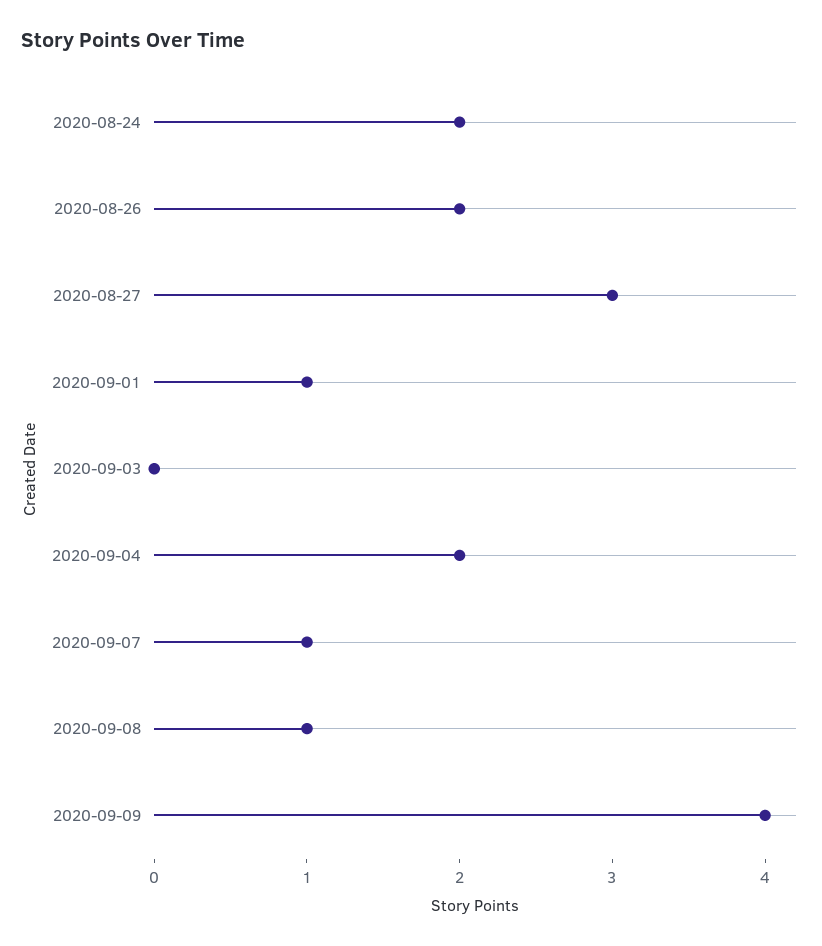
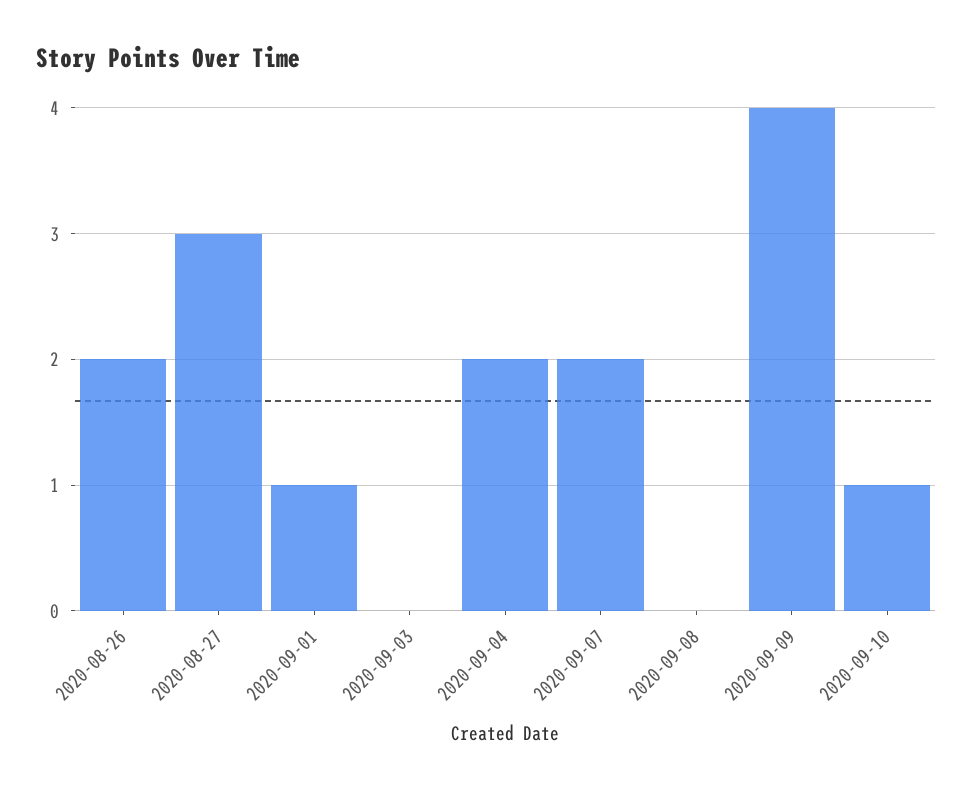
2020-08-24: 2 -> none
2020-09-07: 1 -> 2
2020-09-08: 1 -> 0
2020-09-10: none -> 1

